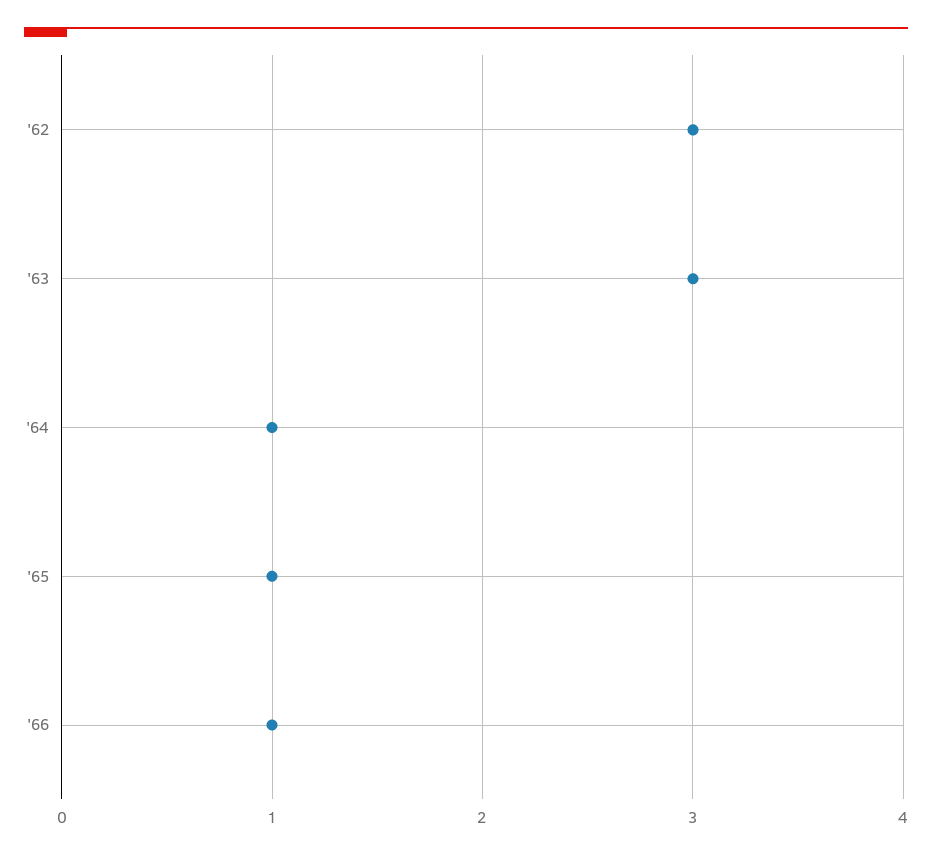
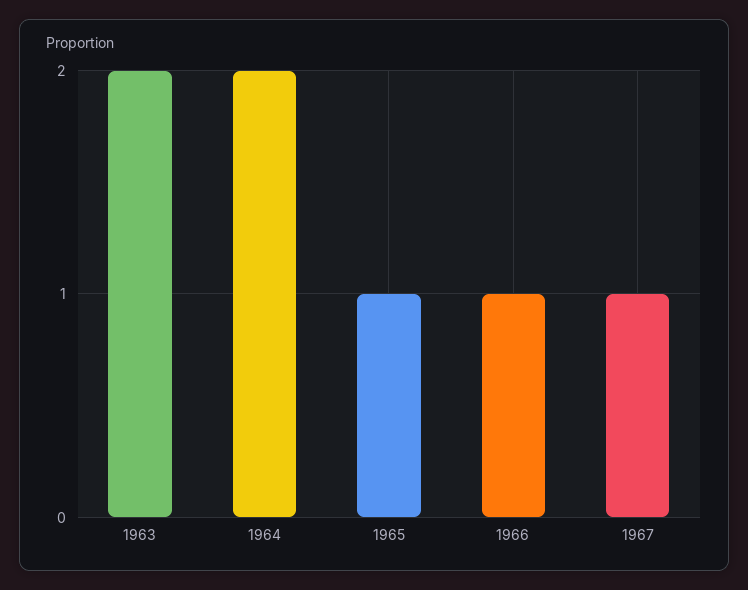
'62: 3 -> none
'63: 3 -> 2
'64: 1 -> 2
1967: none -> 1

